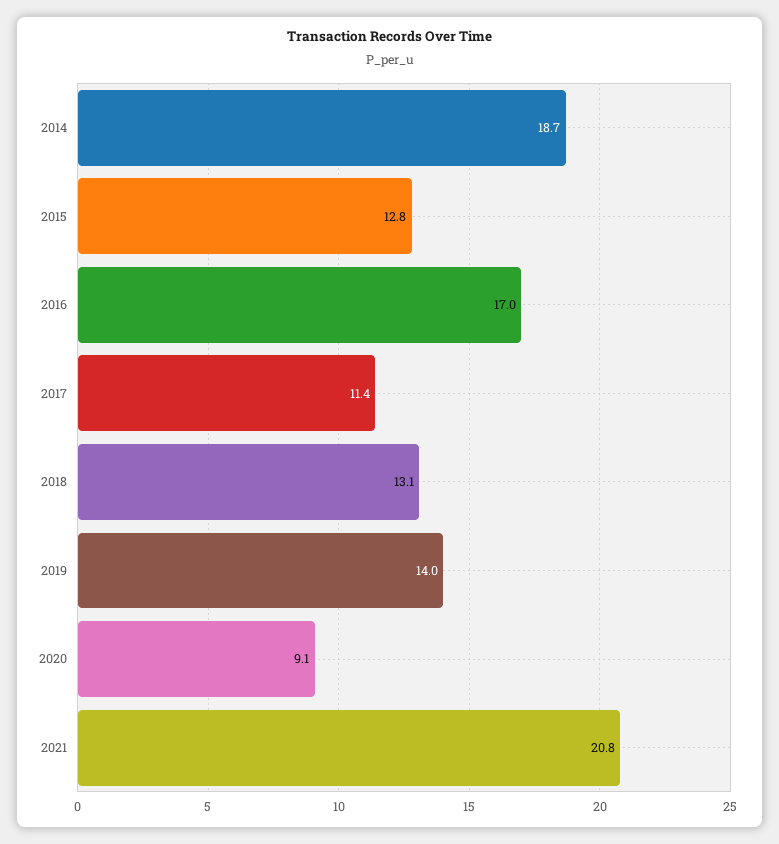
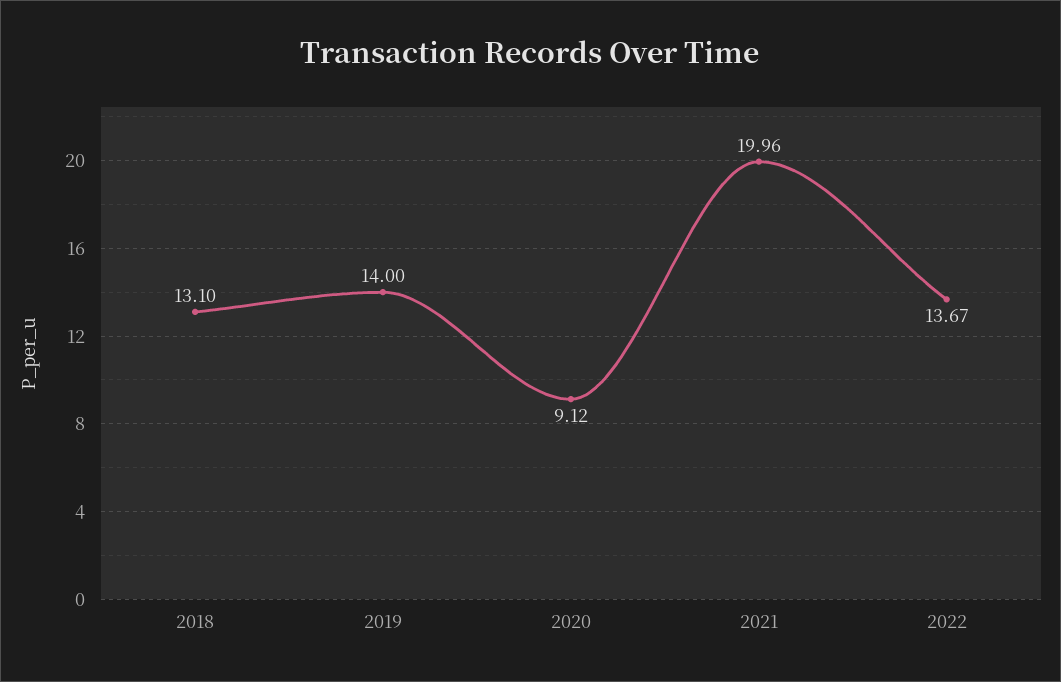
2014: 18.7 -> none
2015: 12.8 -> none
2016: 17 -> none
2017: 11.4 -> none
2021: 20.8 -> 19.96
2022: none -> 13.67

